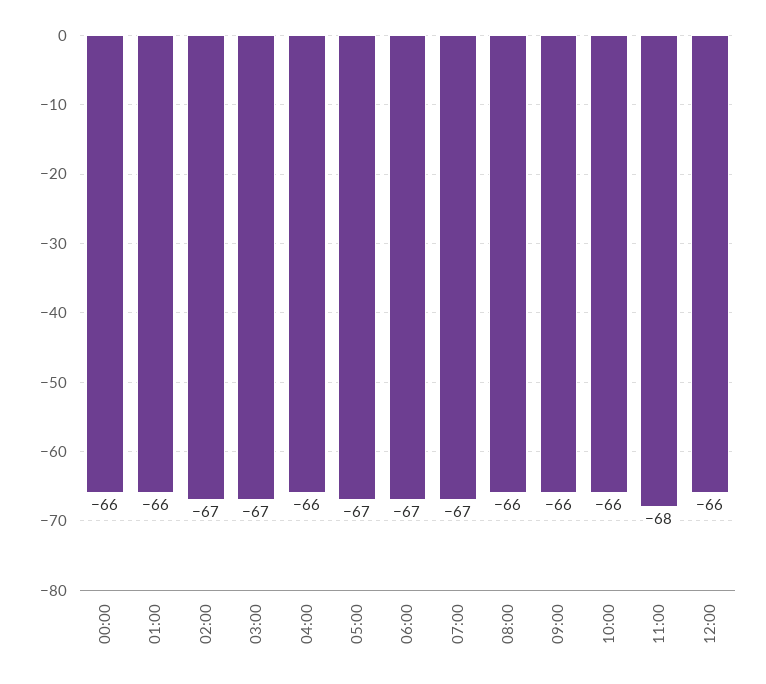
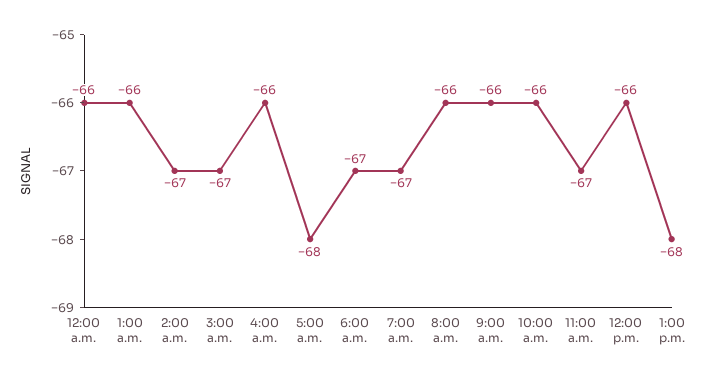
05:00: -67 -> -68
11:00: -68 -> -67
1:00 p.m.: none -> -68

